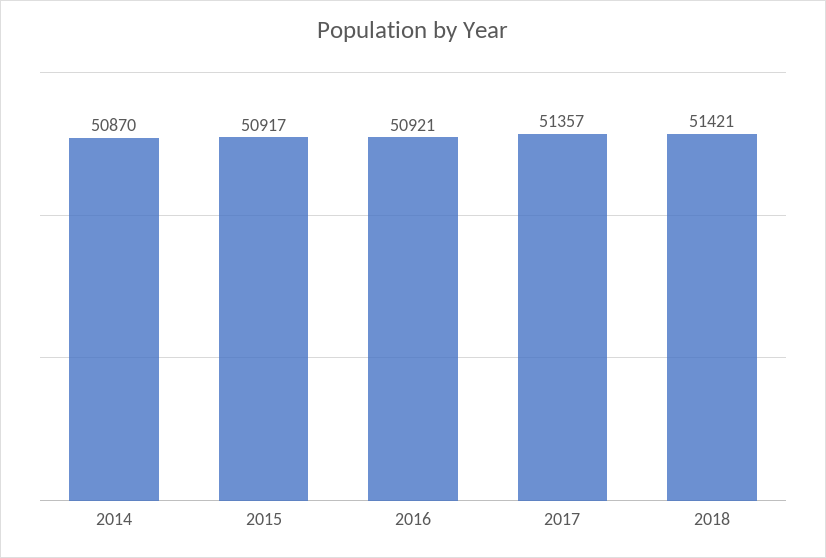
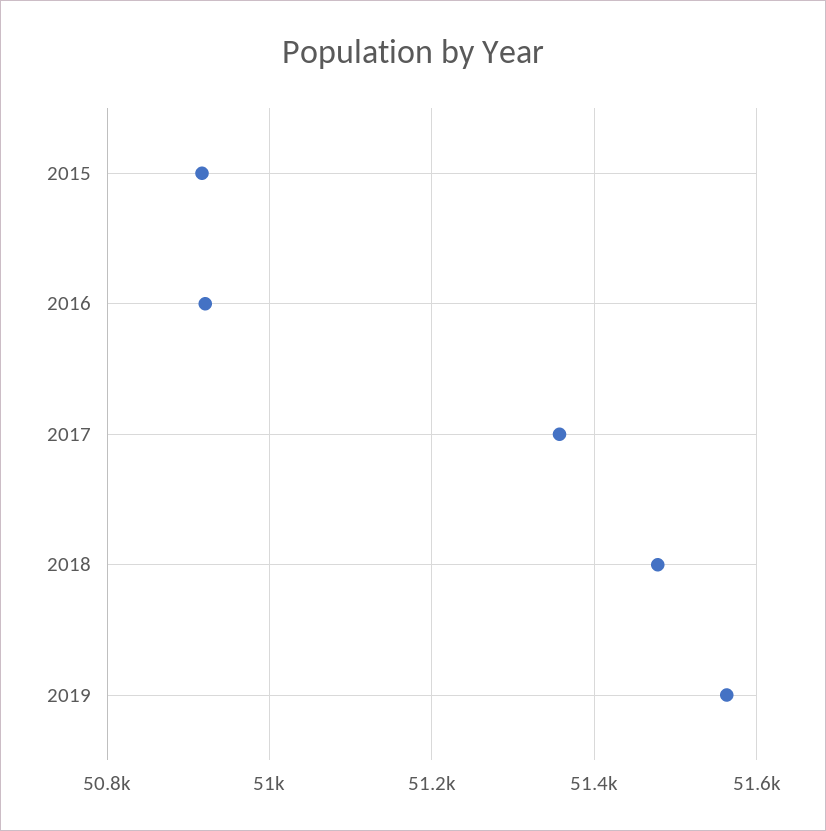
2014: 50870 -> none
2018: 51421 -> 51480
2019: none -> 51560

